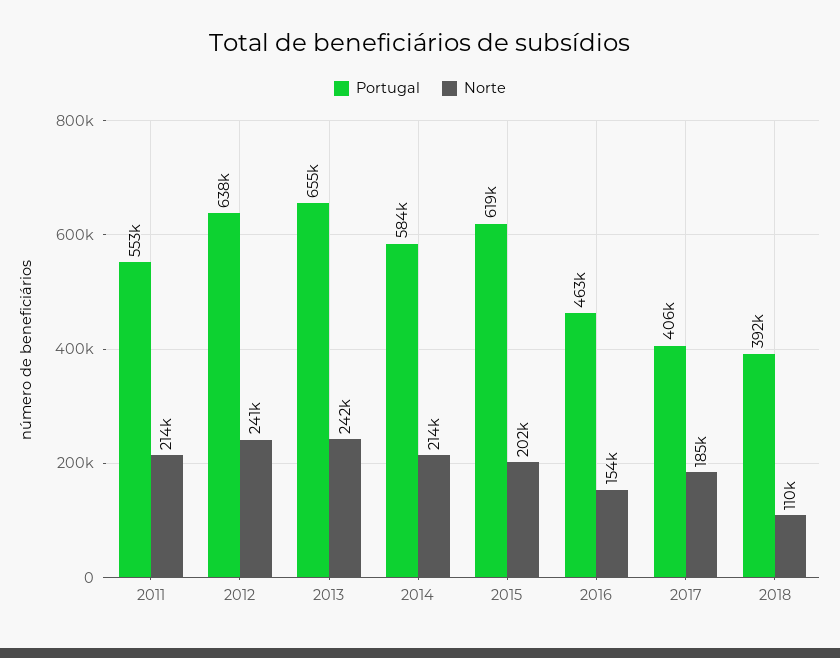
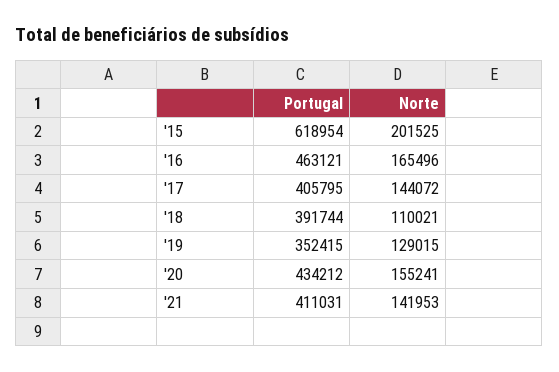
Portugal, 2011: 553000 -> none
Norte, 2011: 214000 -> none
Portugal, 2012: 638000 -> none
Norte, 2012: 241000 -> none
Portugal, 2013: 655000 -> none
Norte, 2013: 242000 -> none
Portugal, 2014: 584000 -> none
Norte, 2014: 214000 -> none
Norte, 2016: 154000 -> 165496
Norte, 2017: 185000 -> 144072
Portugal, '19: none -> 352415
Norte, '19: none -> 129015
Portugal, '20: none -> 434212
Norte, '20: none -> 155241
Portugal, '21: none -> 411031
Norte, '21: none -> 141953

